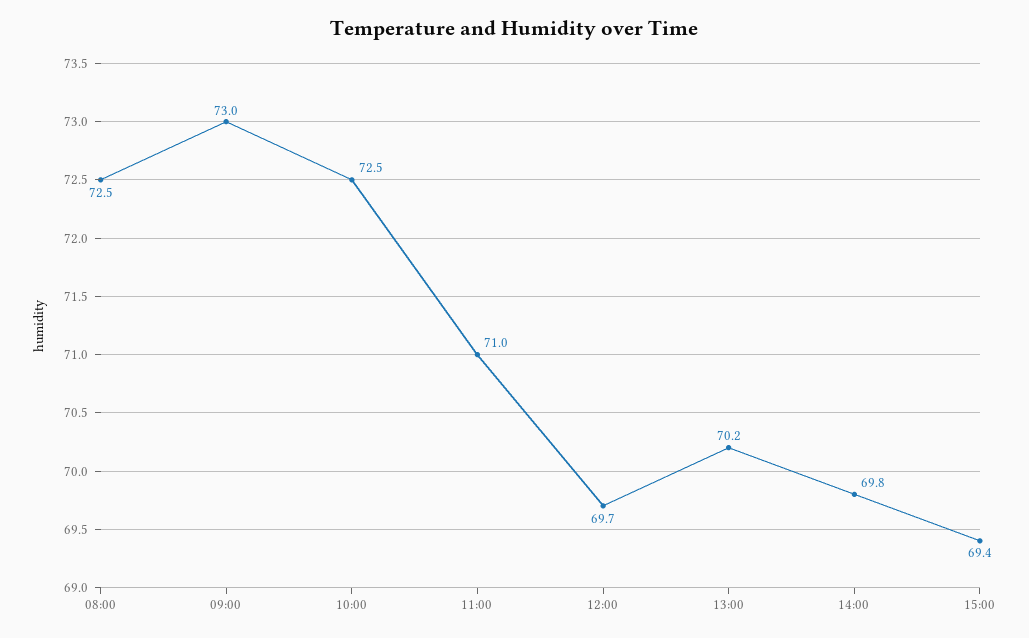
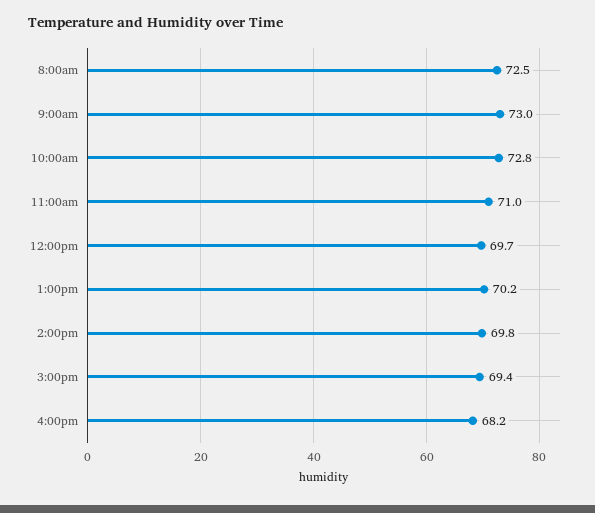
10:00: 72.5 -> 72.8
4:00pm: none -> 68.2

